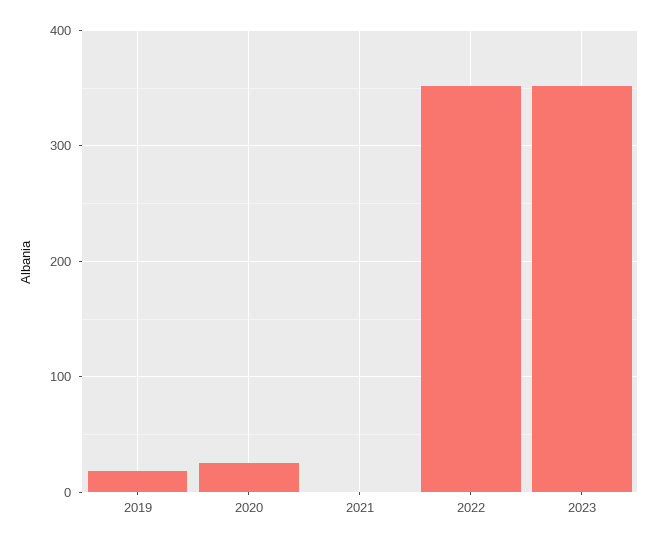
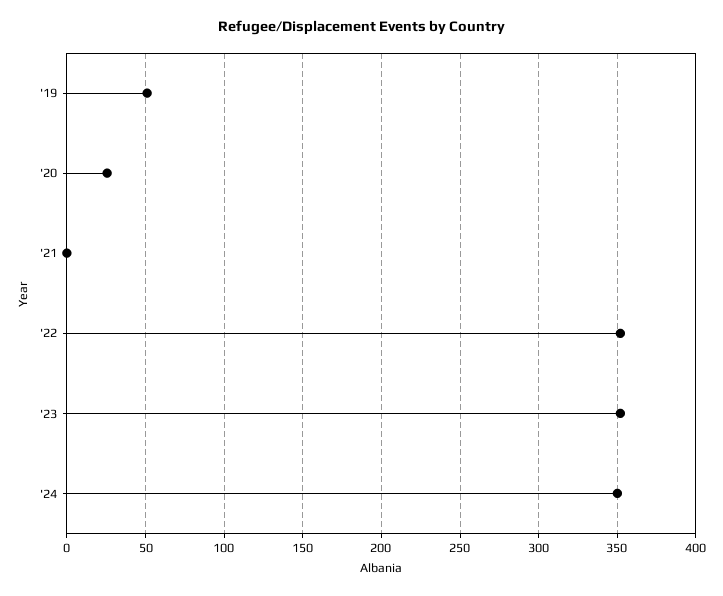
2019: 20 -> 50
'24: none -> 350

